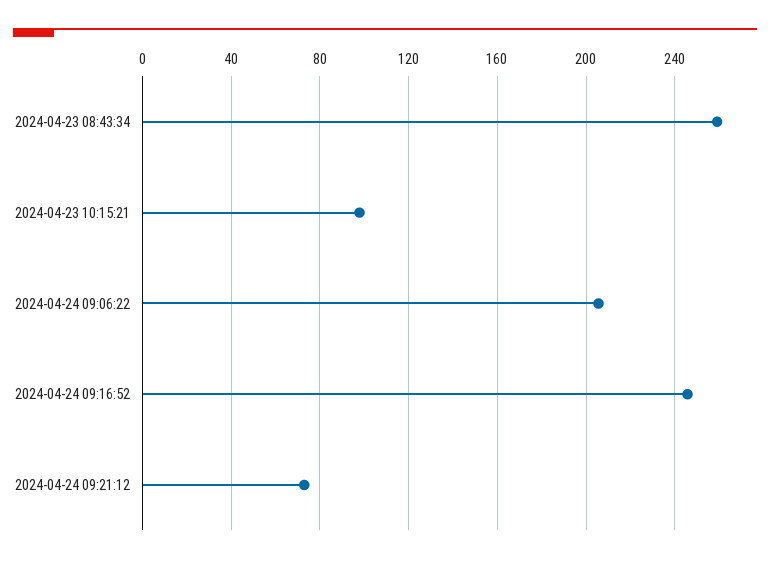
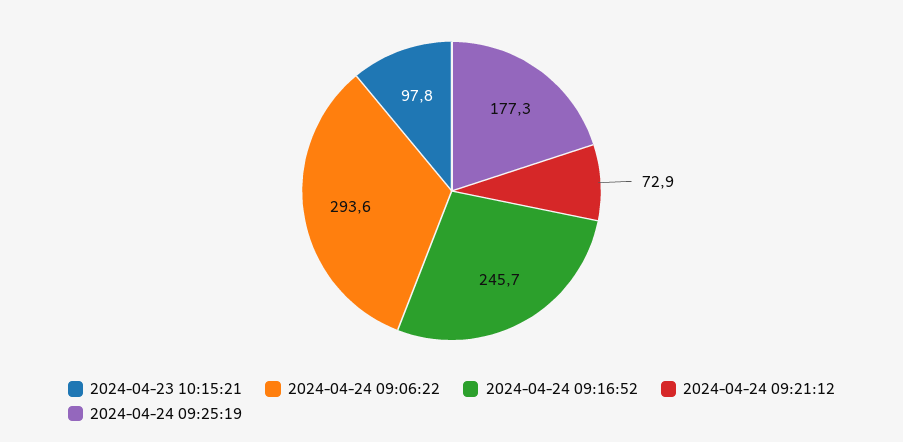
2024-04-23 08:43:34: 260 -> none
2024-04-24 09:06:22: 205 -> 293.6
2024-04-24 09:25:19: none -> 177.3

